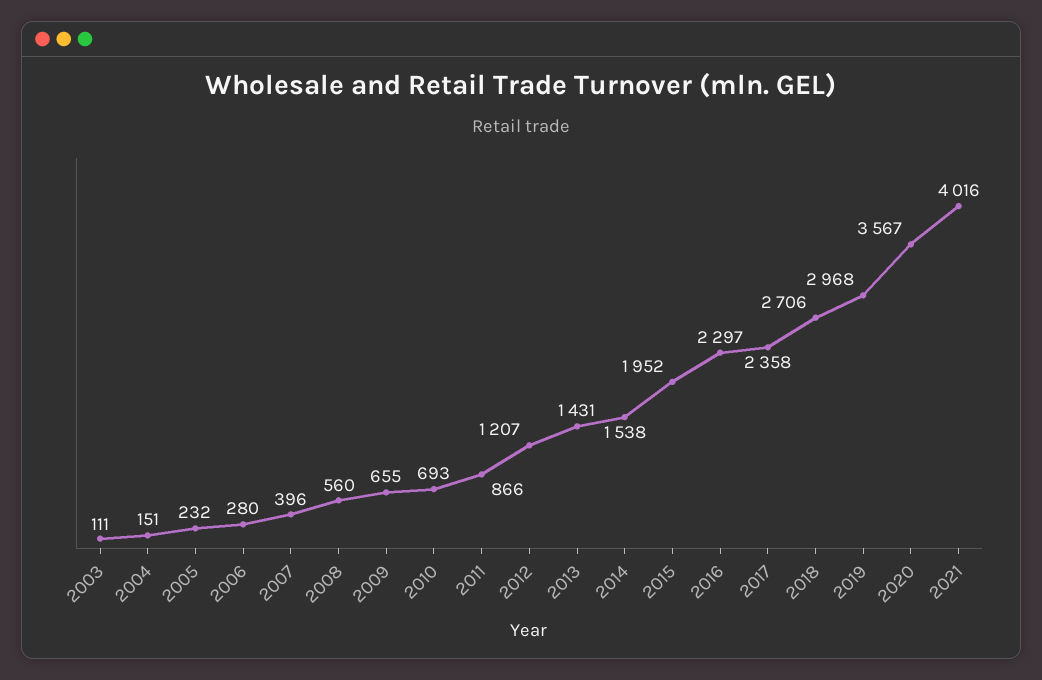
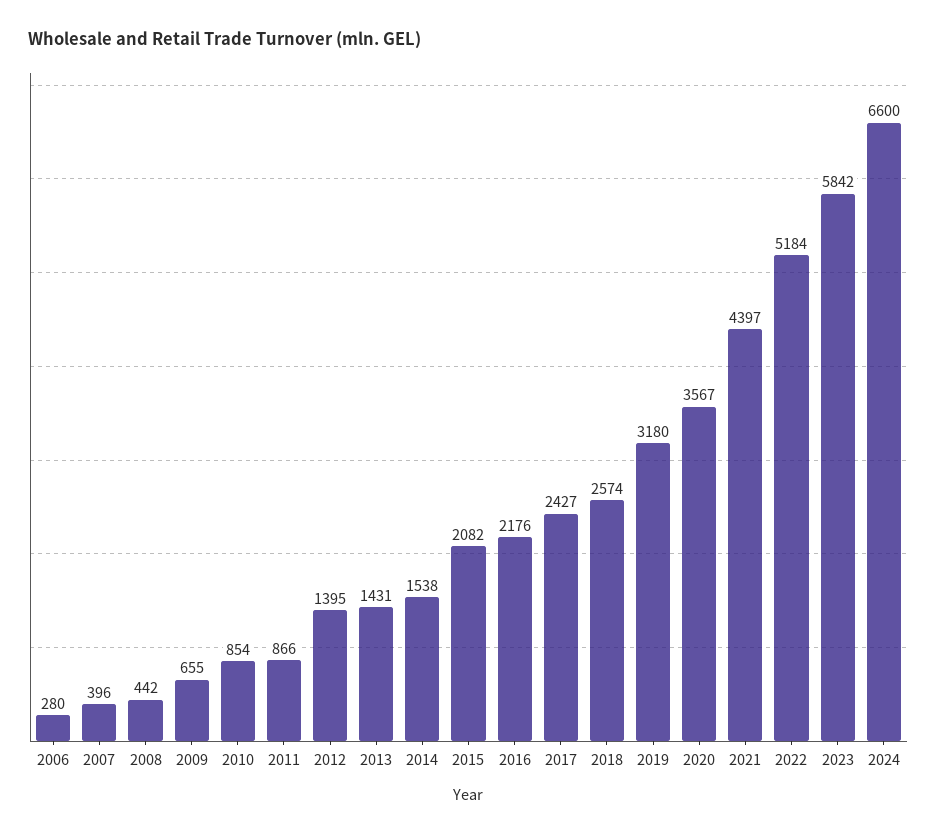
2003: 111 -> none
2004: 151 -> none
2005: 232 -> none
2008: 560 -> 442
2010: 693 -> 854
2012: 1207 -> 1395
2015: 1952 -> 2082
2016: 2297 -> 2176
2017: 2358 -> 2427
2018: 2706 -> 2574
2019: 2968 -> 3180
2021: 4016 -> 4397
2022: none -> 5184
2023: none -> 5842
2024: none -> 6600

